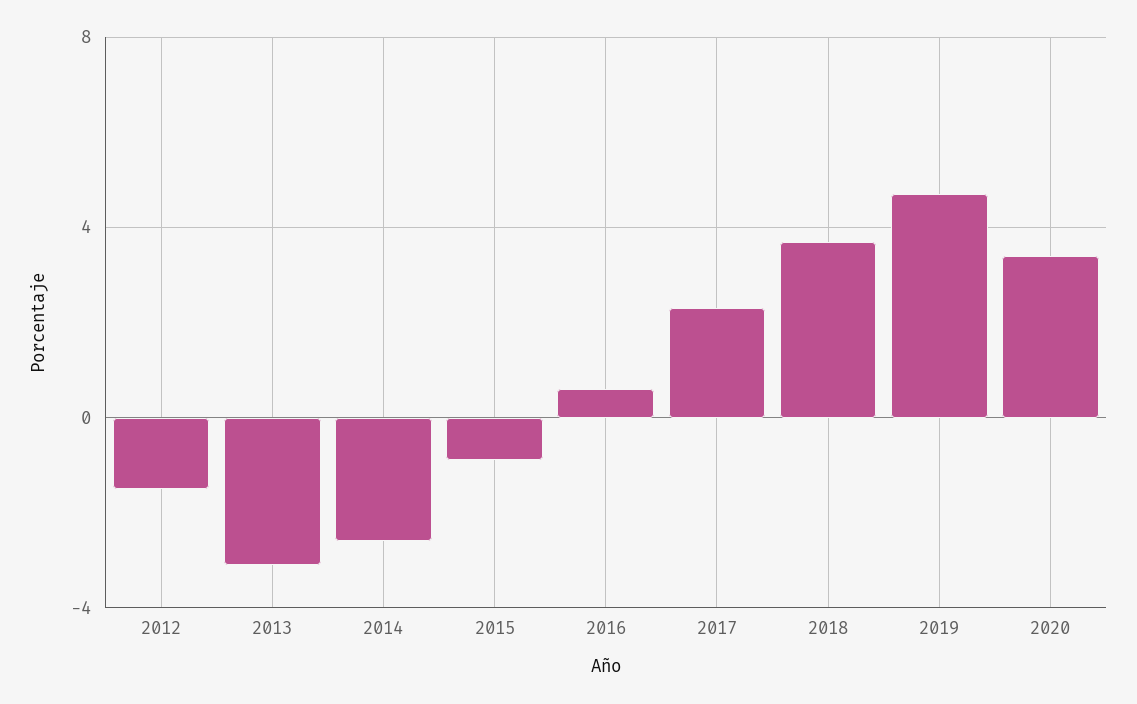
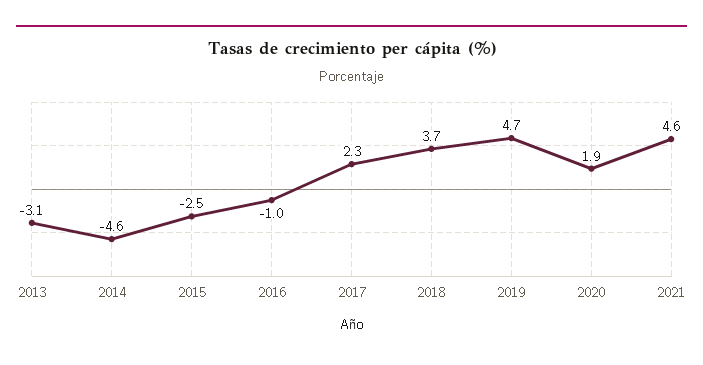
2012: -1.5 -> none
2014: -2.5 -> -4.6
2015: -1 -> -2.5
2016: 0.5 -> -1
2020: 3.5 -> 1.9
2021: none -> 4.6

